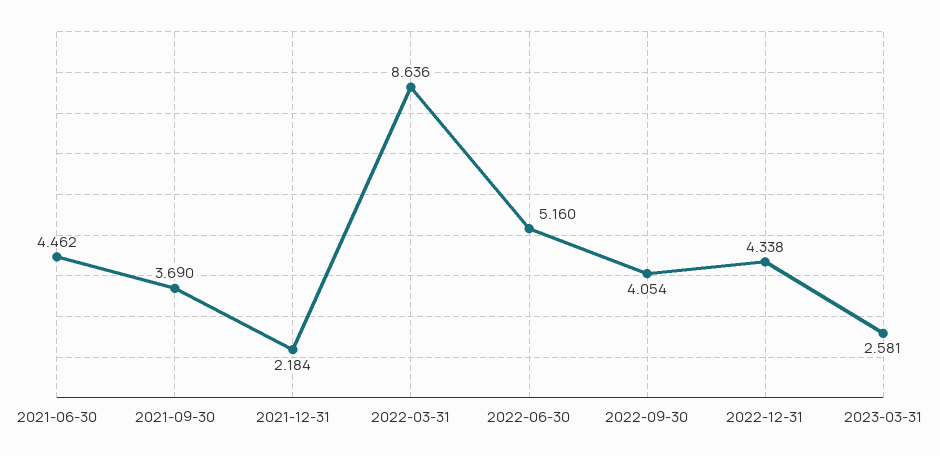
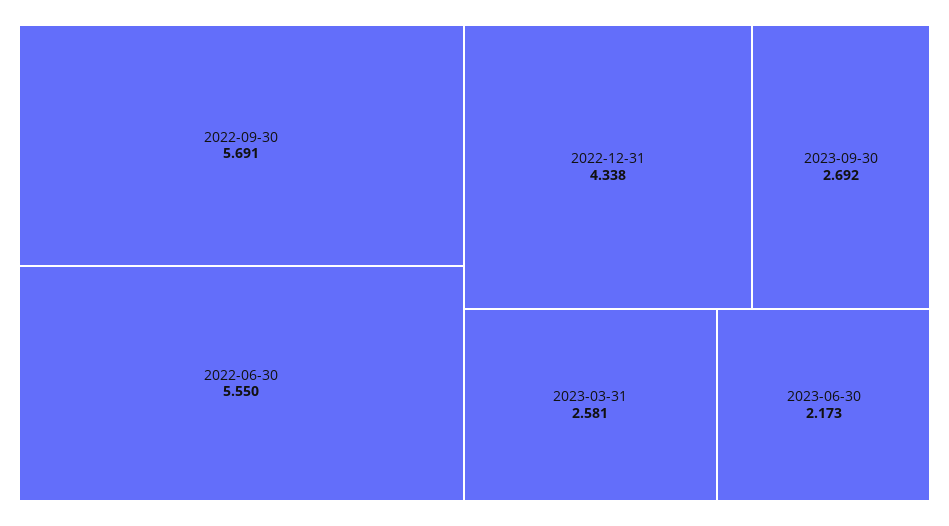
2021-06-30: 4.462 -> none
2021-09-30: 3.69 -> none
2021-12-31: 2.184 -> none
2022-03-31: 8.636 -> none
2022-06-30: 5.16 -> 5.55
2022-09-30: 4.054 -> 5.691
2023-09-30: none -> 2.692
2023-06-30: none -> 2.173

